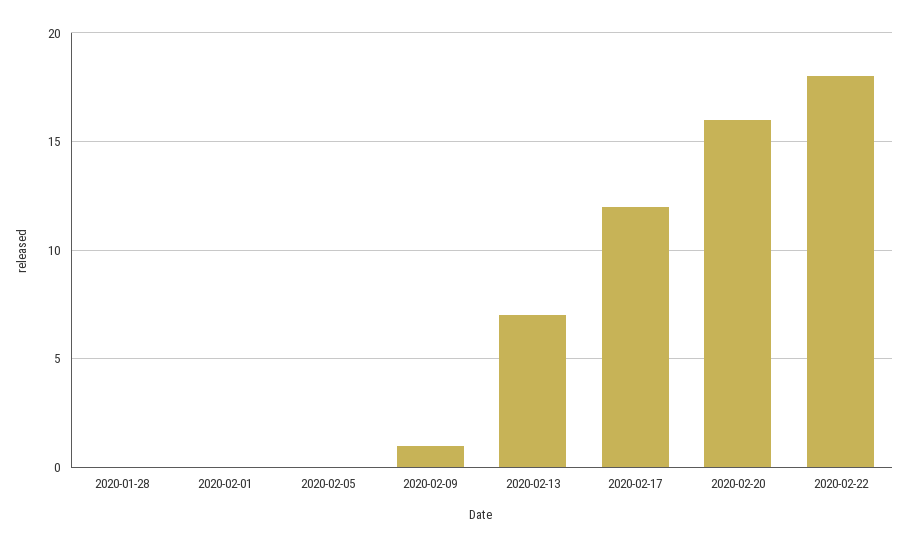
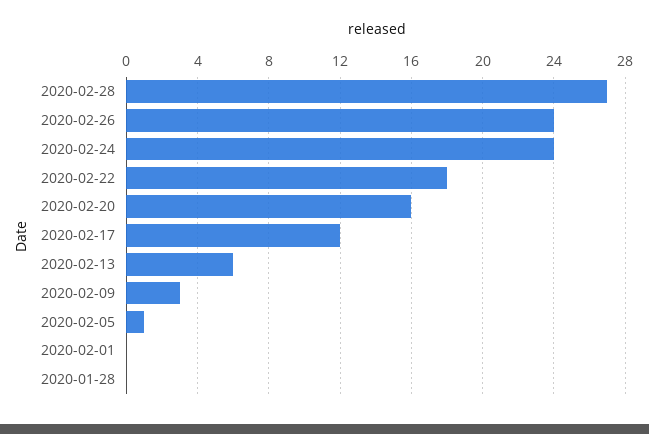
2020-02-05: 0 -> 1
2020-02-09: 1 -> 3
2020-02-13: 7 -> 6
2020-02-28: none -> 27
2020-02-26: none -> 24
2020-02-24: none -> 24

